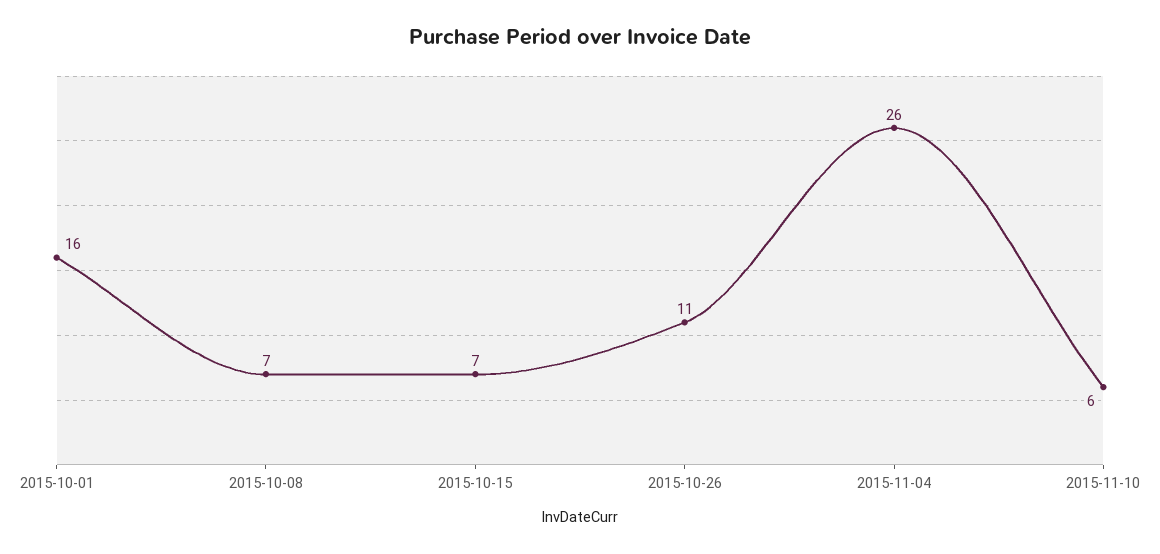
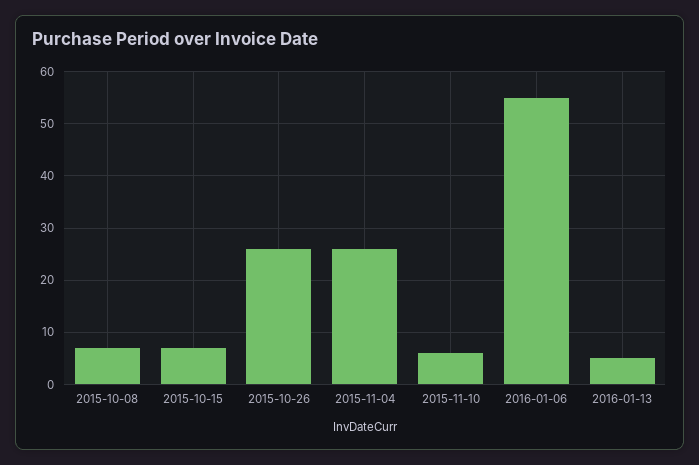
2015-10-01: 16 -> none
2015-10-26: 11 -> 25
2016-01-06: none -> 55
2016-01-13: none -> 5

